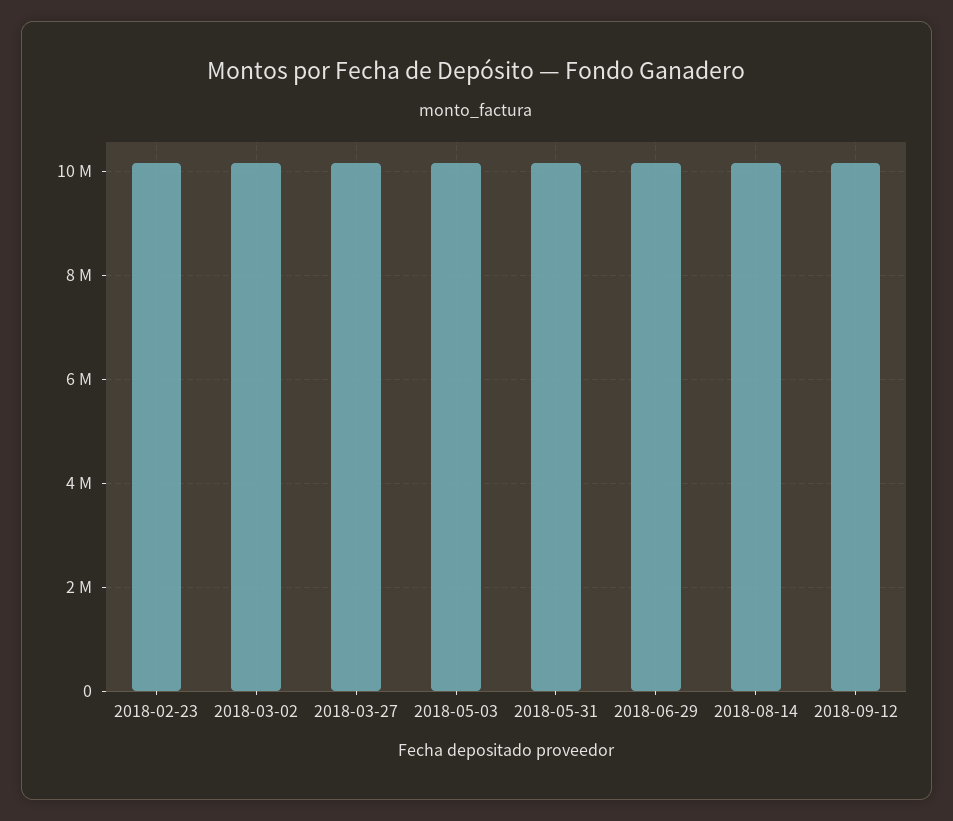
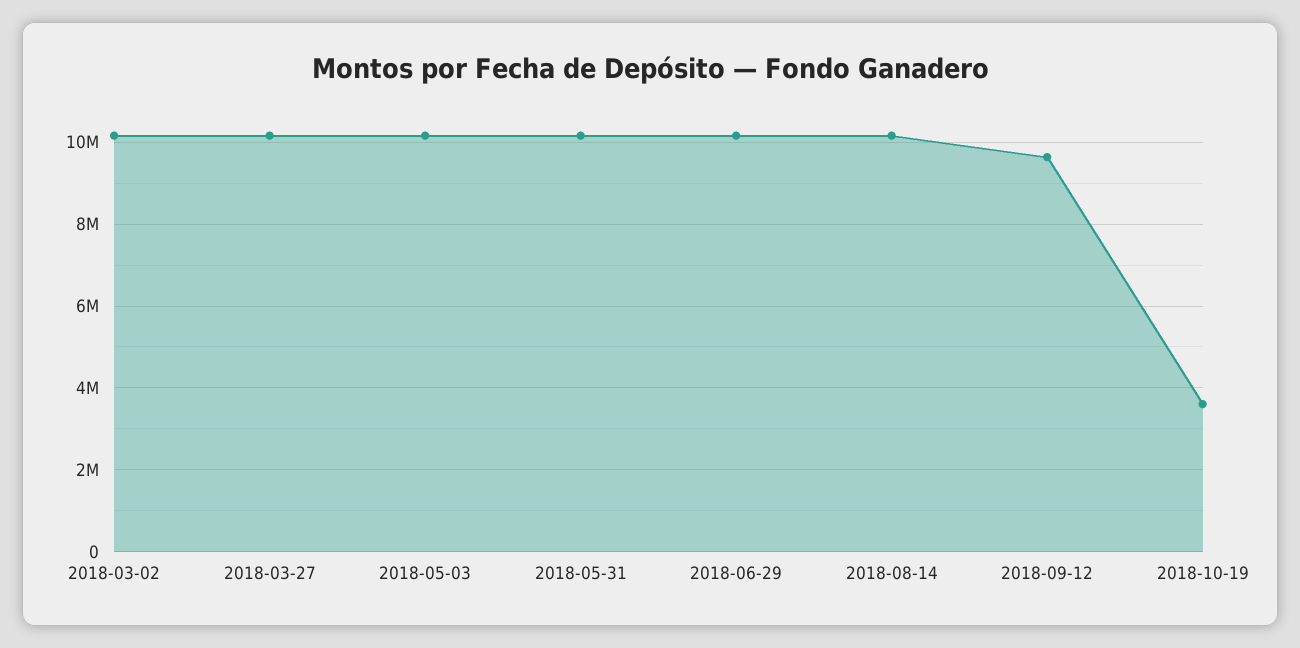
2018-02-23: 10200000 -> none
2018-09-12: 10200000 -> 9600000
2018-10-19: none -> 3600000

